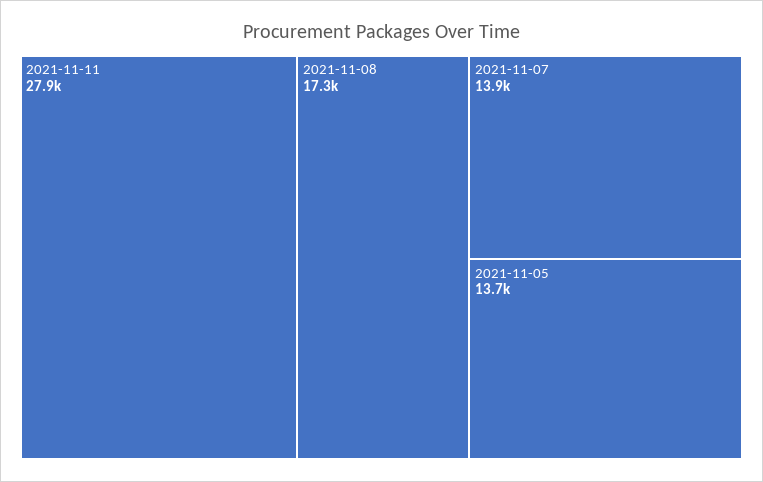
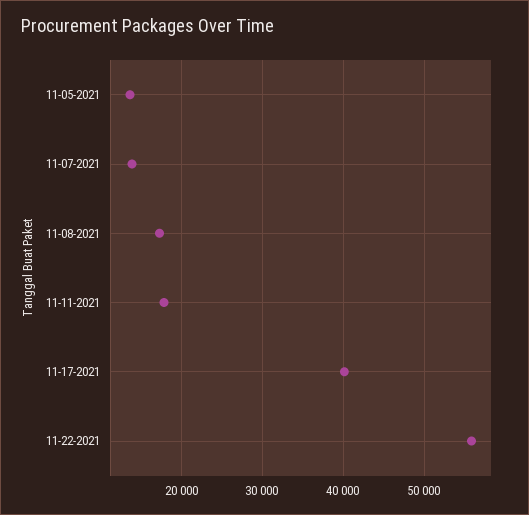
2021-11-11: 27900 -> 18000
11-17-2021: none -> 40000
11-22-2021: none -> 56000

